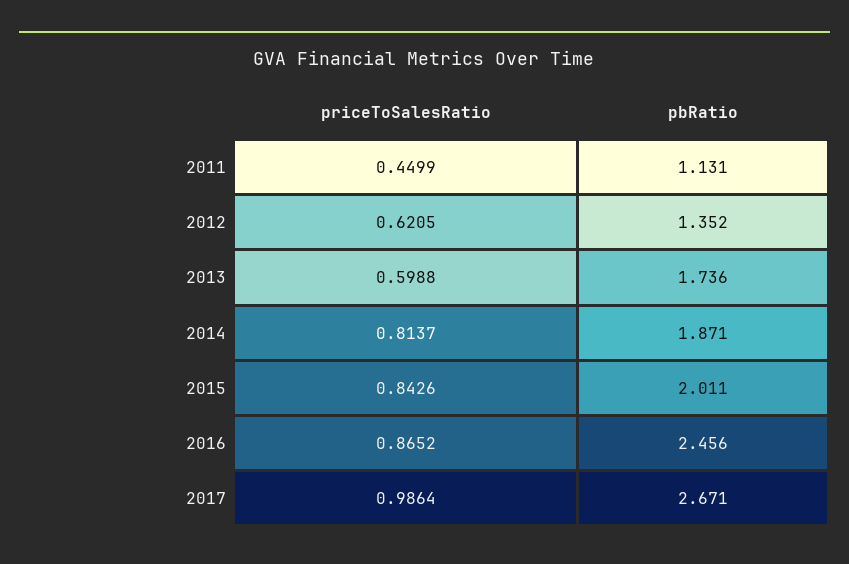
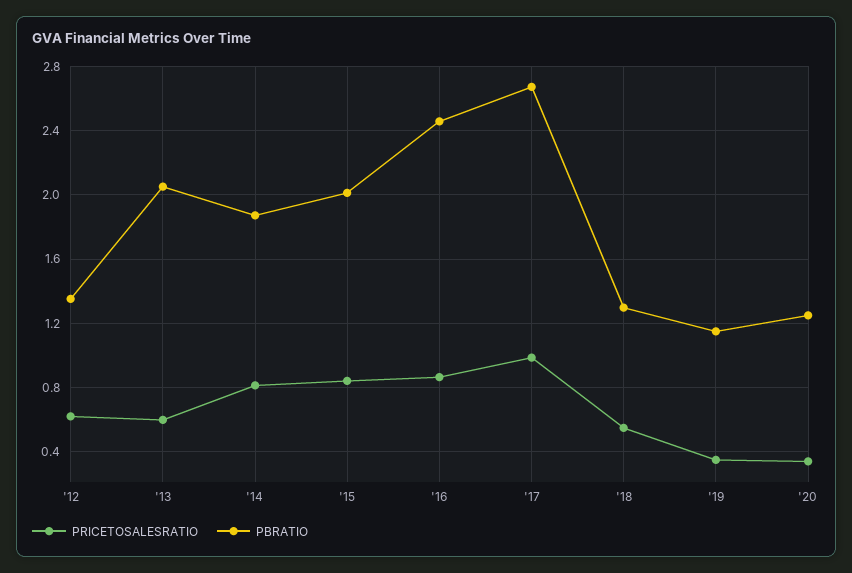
priceToSalesRatio, 2011: 0.4499 -> none
pbRatio, 2011: 1.131 -> none
pbRatio, 2013: 1.736 -> 2.05
priceToSalesRatio, '18: none -> 0.55
pbRatio, '18: none -> 1.3
priceToSalesRatio, '19: none -> 0.35
pbRatio, '19: none -> 1.15
priceToSalesRatio, '20: none -> 0.35
pbRatio, '20: none -> 1.25

